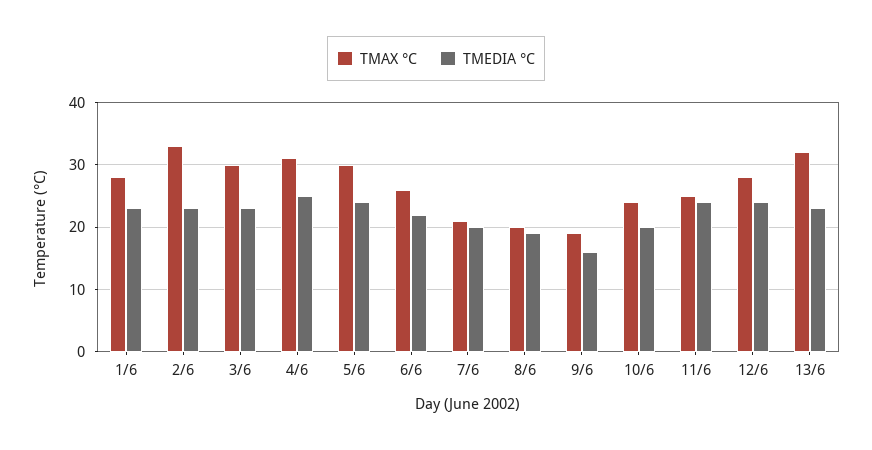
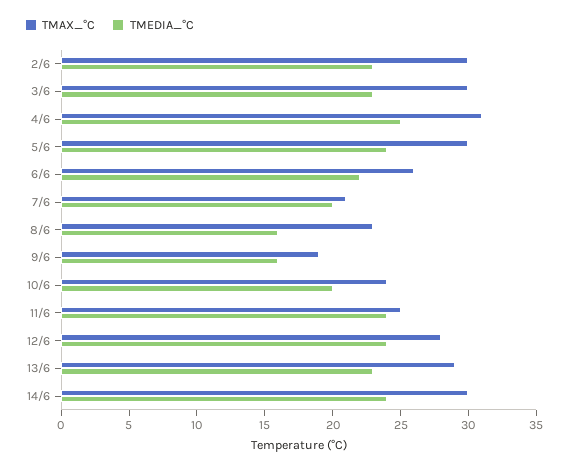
TMAX °C, 1/6: 28 -> none
TMEDIA °C, 1/6: 23 -> none
TMAX °C, 2/6: 33 -> 30
TMAX °C, 8/6: 20 -> 23
TMEDIA °C, 8/6: 19 -> 16
TMAX °C, 13/6: 32 -> 29
TMAX °C, 14/6: none -> 30
TMEDIA °C, 14/6: none -> 24

